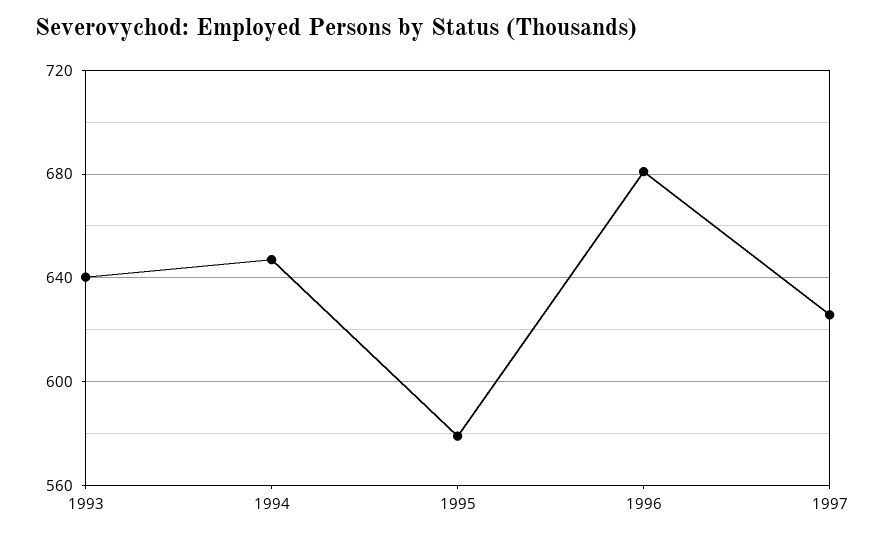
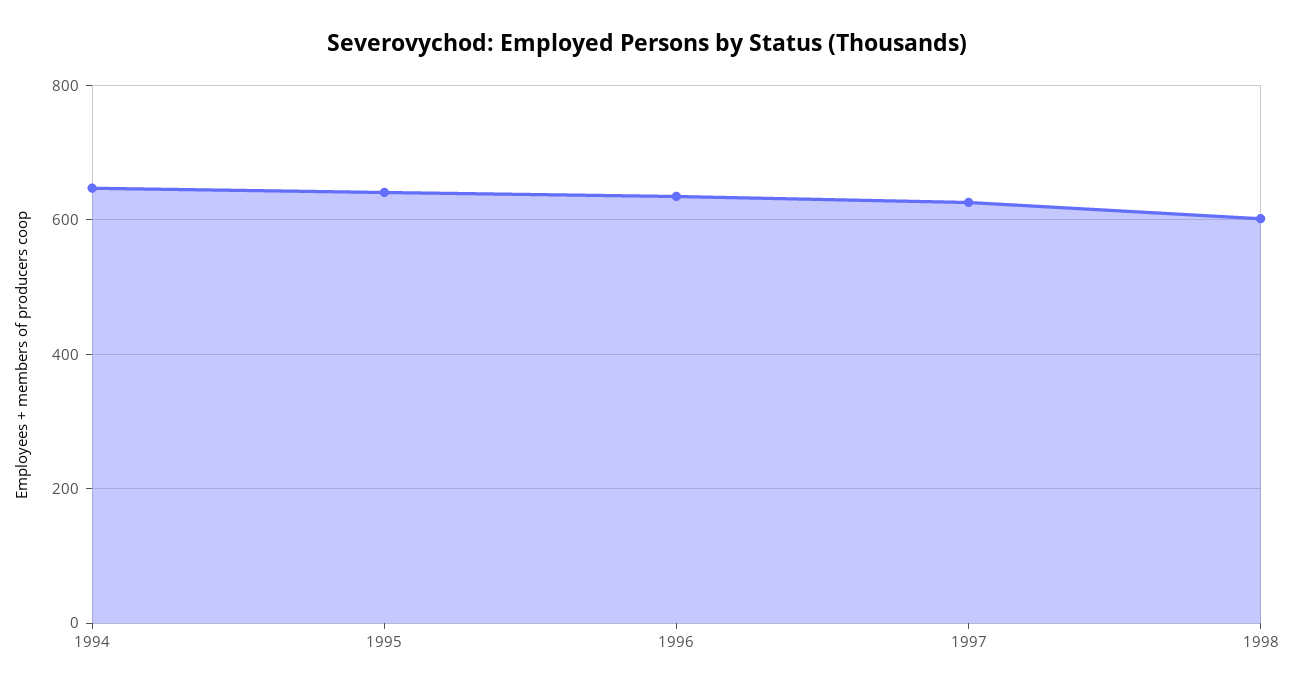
1993: 640 -> none
1995: 580 -> 640
1996: 680 -> 640
1998: none -> 600

